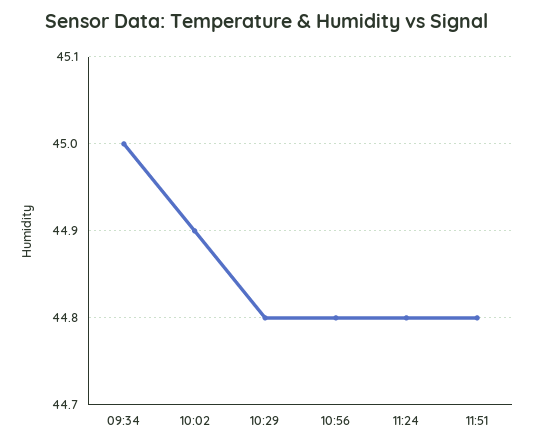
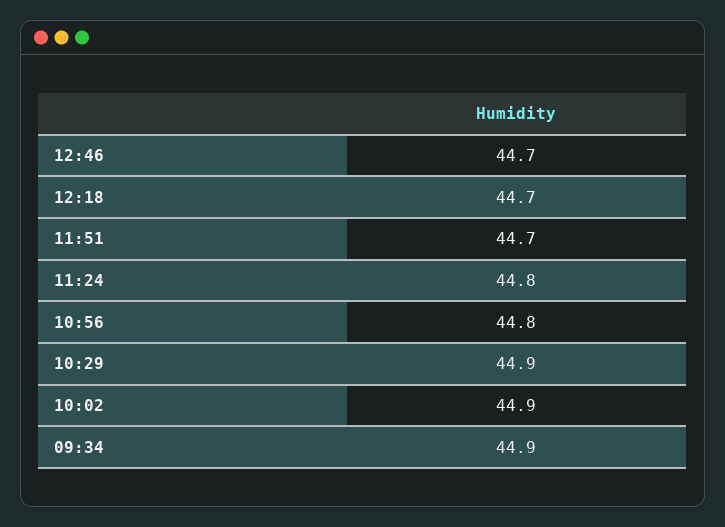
09:34: 45 -> 44.9
10:29: 44.8 -> 44.9
11:51: 44.8 -> 44.7
12:46: none -> 44.7
12:18: none -> 44.7

